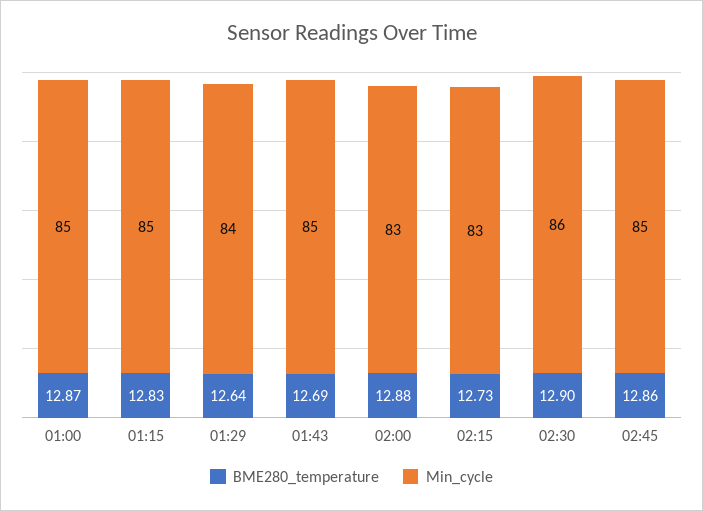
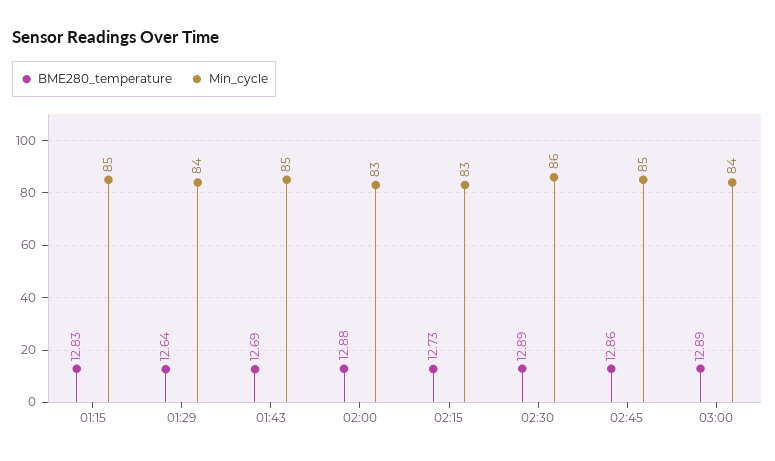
BME280_temperature, 01:00: 12.87 -> none
Min_cycle, 01:00: 85 -> none
BME280_temperature, 02:30: 12.9 -> 12.89
BME280_temperature, 03:00: none -> 12.89
Min_cycle, 03:00: none -> 84

